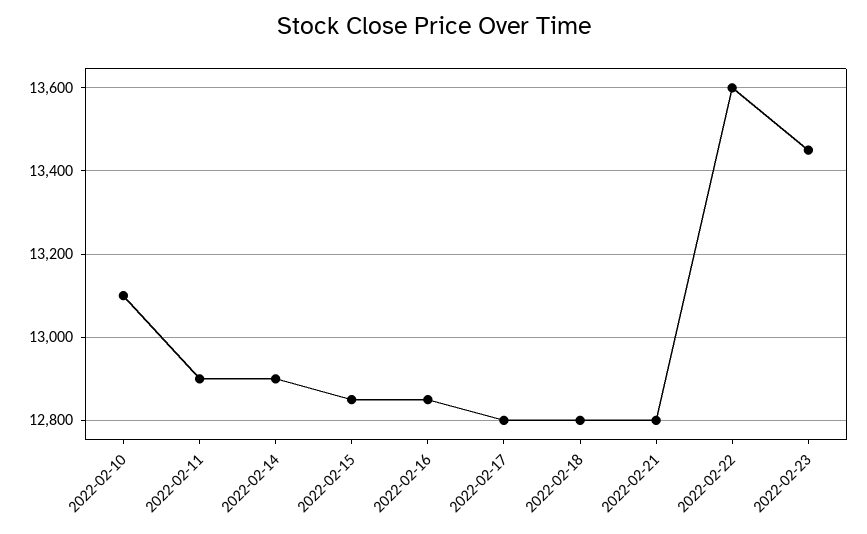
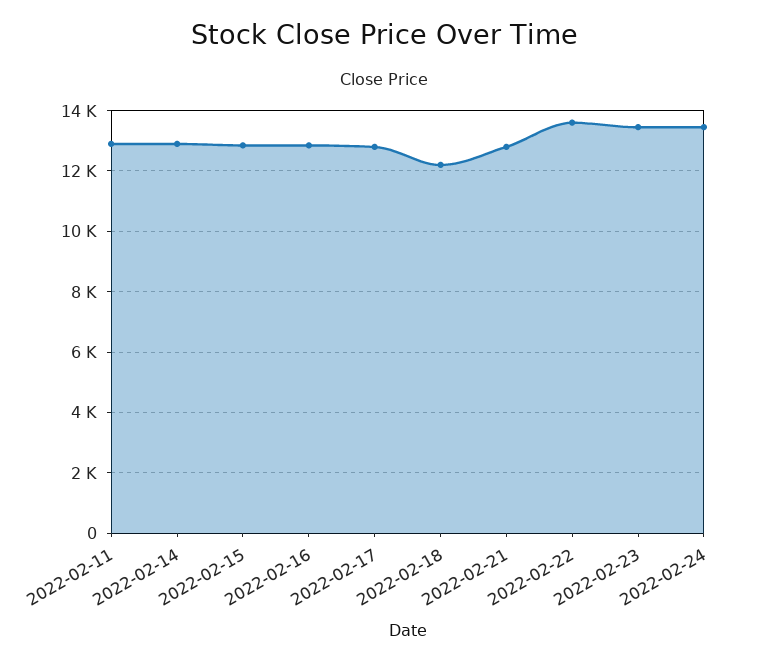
2022-02-10: 13100 -> none
2022-02-18: 12800 -> 12200
2022-02-24: none -> 13400

